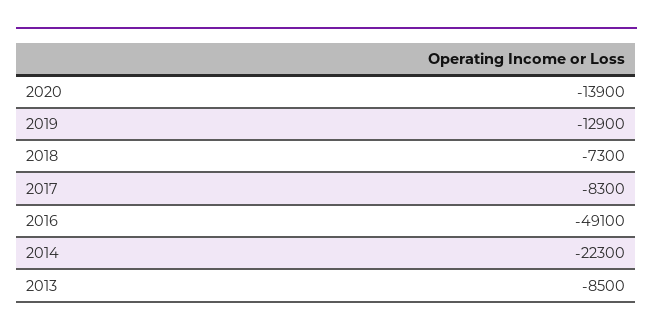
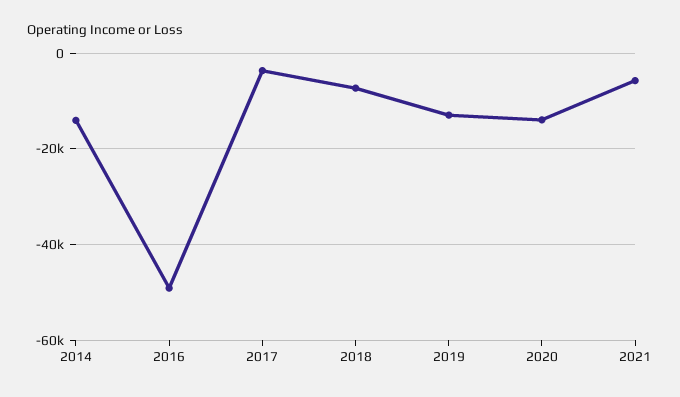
2017: -8300 -> -4000
2014: -22300 -> -14000
2013: -8500 -> none
2021: none -> -6000

